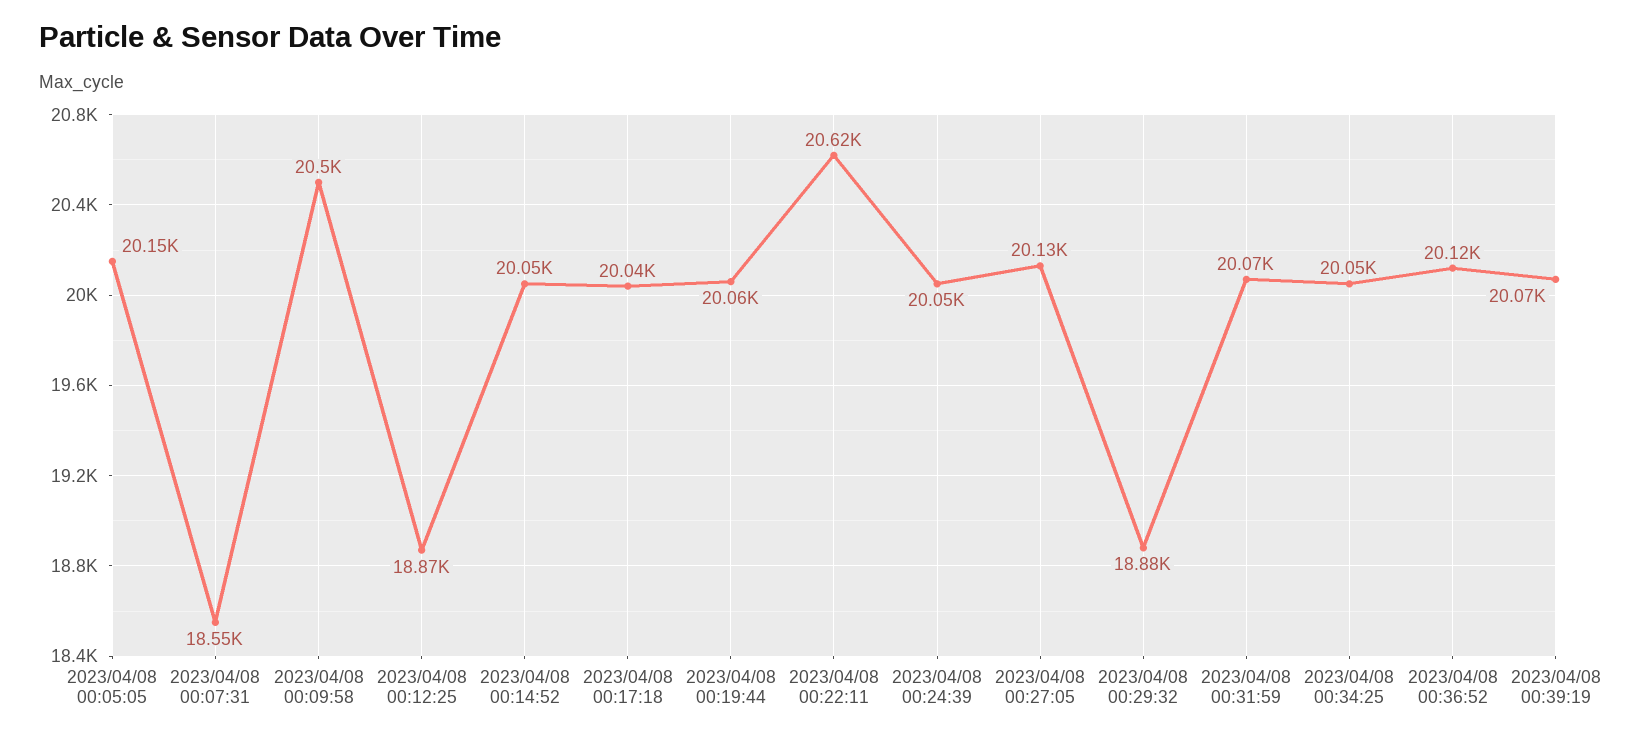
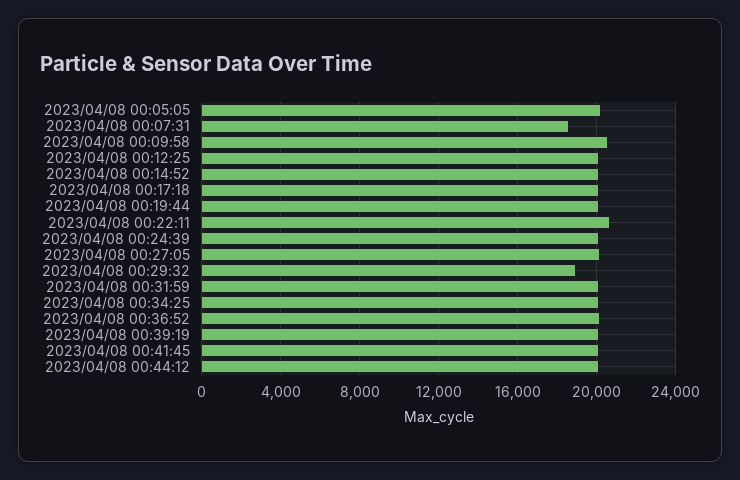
2023/04/08 00:12:25: 18870 -> 20000
2023/04/08 00:41:45: none -> 20000
2023/04/08 00:44:12: none -> 20000

